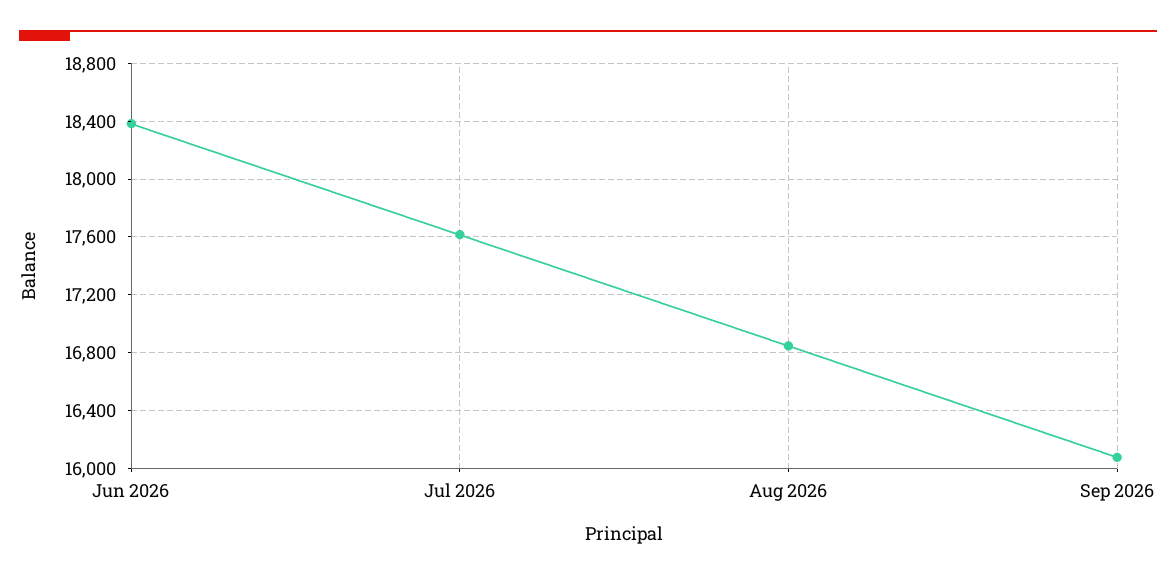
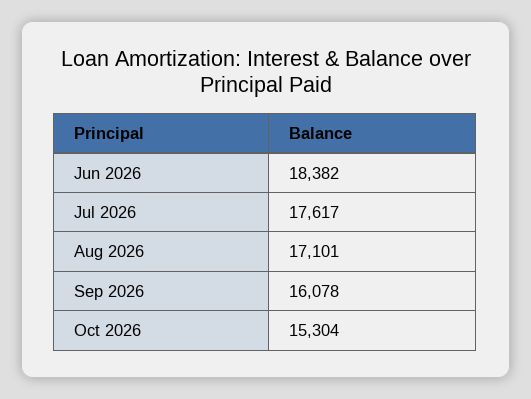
Aug 2026: 16850 -> 17101
Oct 2026: none -> 15304

